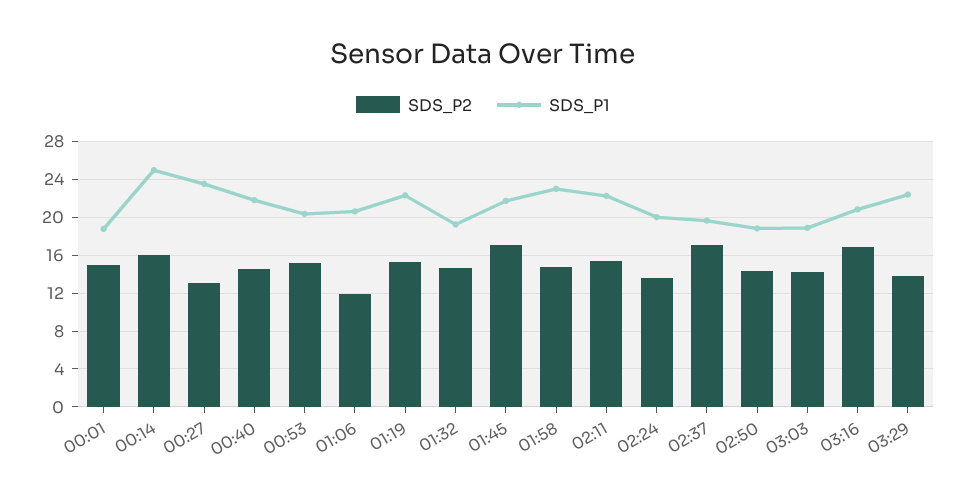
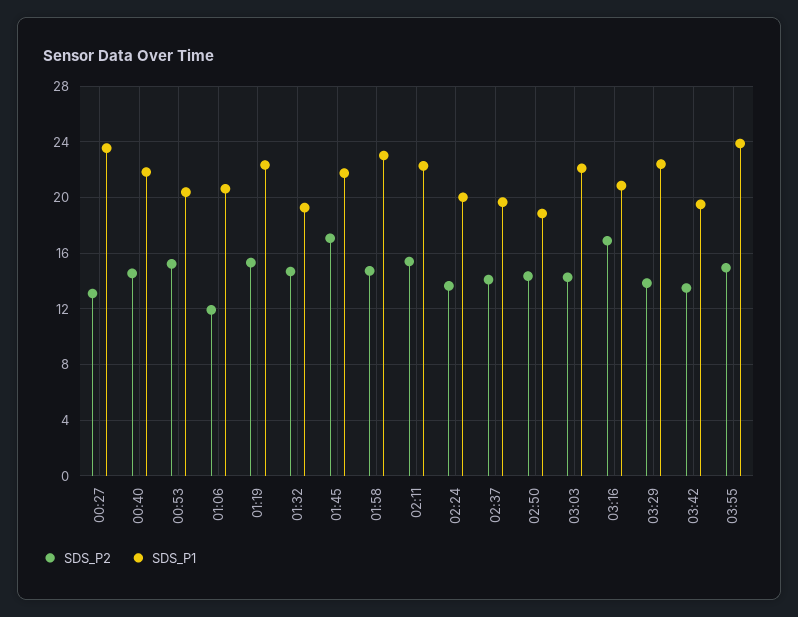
SDS_P2, 00:01: 15 -> none
SDS_P1, 00:01: 19 -> none
SDS_P2, 00:14: 16 -> none
SDS_P1, 00:14: 25 -> none
SDS_P2, 02:37: 17 -> 14
SDS_P1, 03:03: 19 -> 22
SDS_P2, 03:42: none -> 13.5
SDS_P1, 03:42: none -> 19.5
SDS_P2, 03:55: none -> 15
SDS_P1, 03:55: none -> 24

